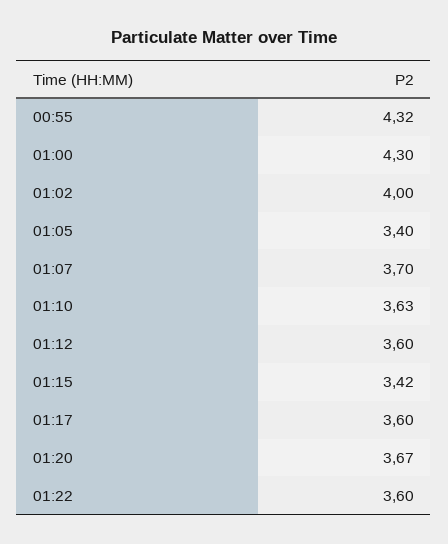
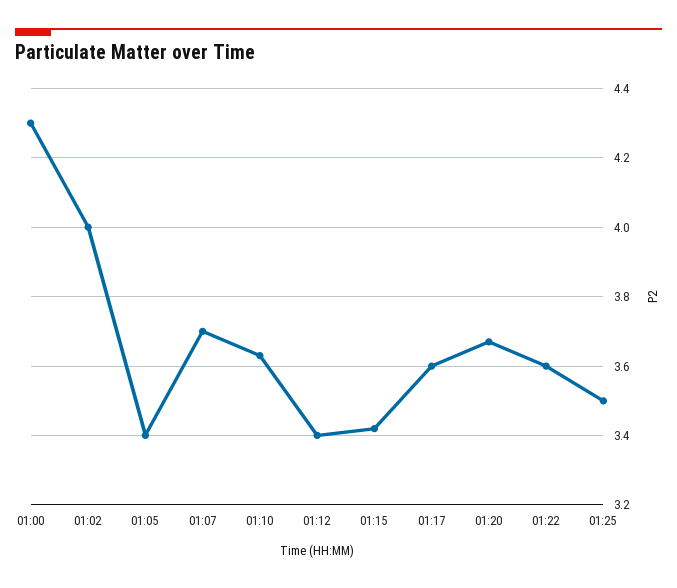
00:55: 4.32 -> none
01:12: 3.6 -> 3.4
01:25: none -> 3.5

